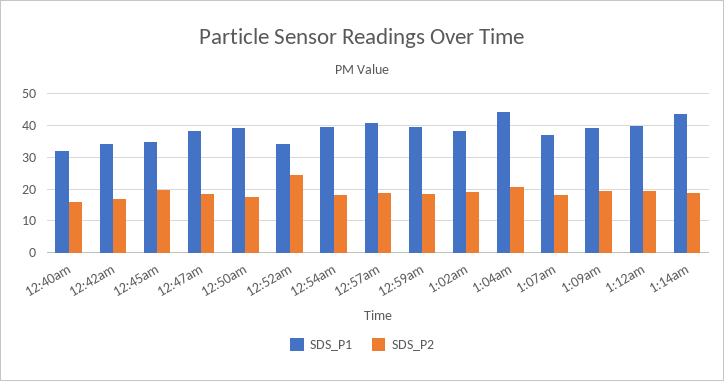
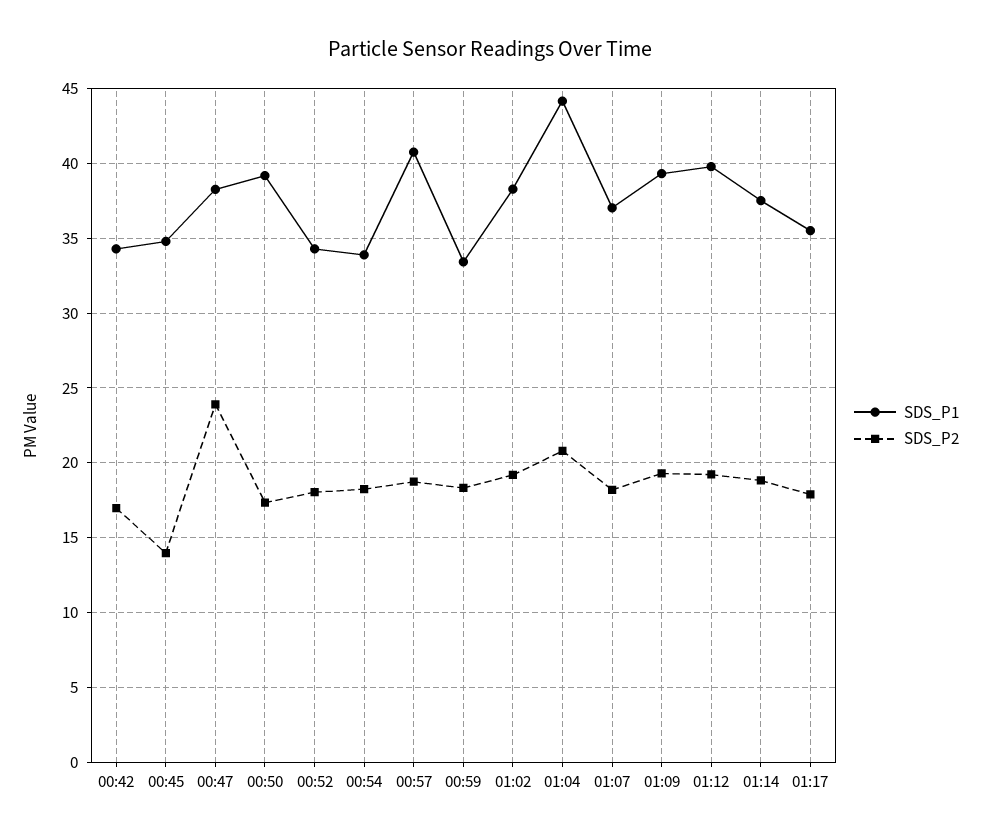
SDS_P1, 12:40am: 32 -> none
SDS_P2, 12:40am: 16 -> none
SDS_P2, 12:45am: 20 -> 14
SDS_P2, 12:47am: 18 -> 24
SDS_P2, 12:52am: 24 -> 18
SDS_P1, 12:54am: 40 -> 34
SDS_P1, 12:59am: 40 -> 33.5
SDS_P1, 1:14am: 44 -> 37.5
SDS_P1, 01:17: none -> 35.5
SDS_P2, 01:17: none -> 18

